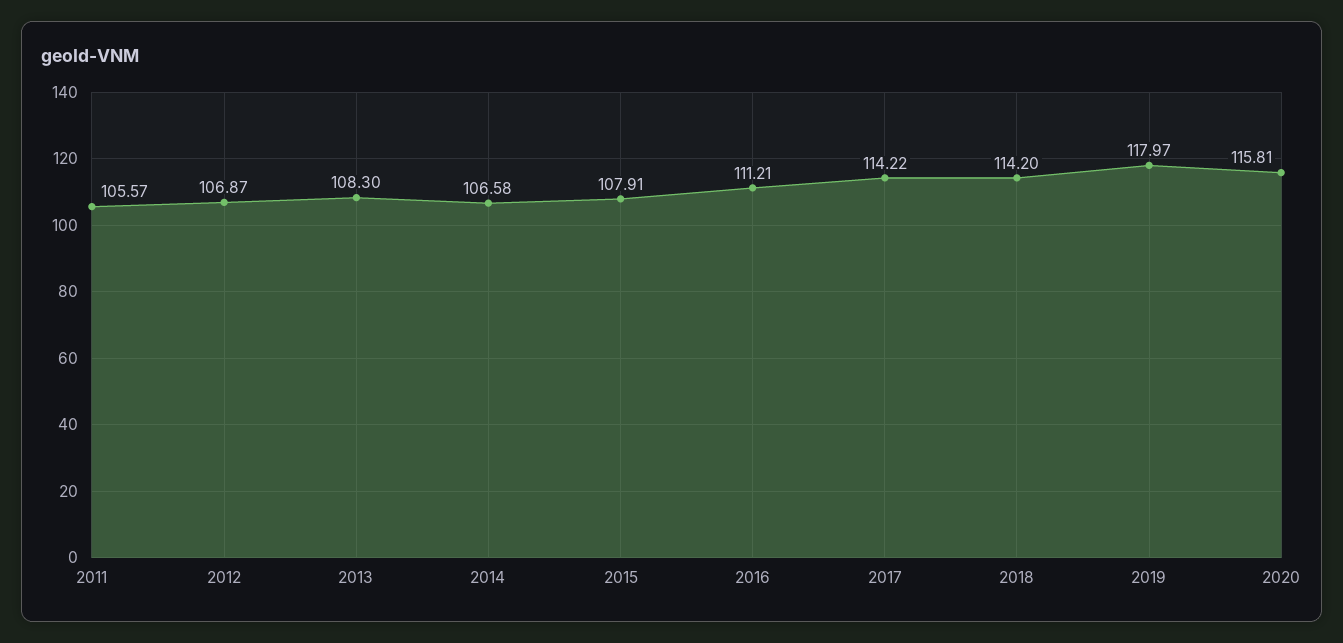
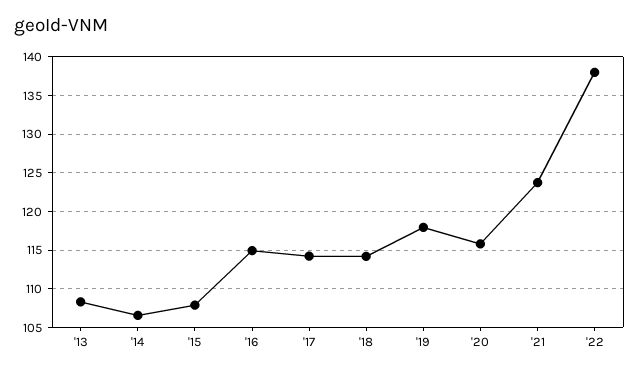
2011: 105.57 -> none
2012: 106.87 -> none
2016: 111.21 -> 115
'21: none -> 124
'22: none -> 138

